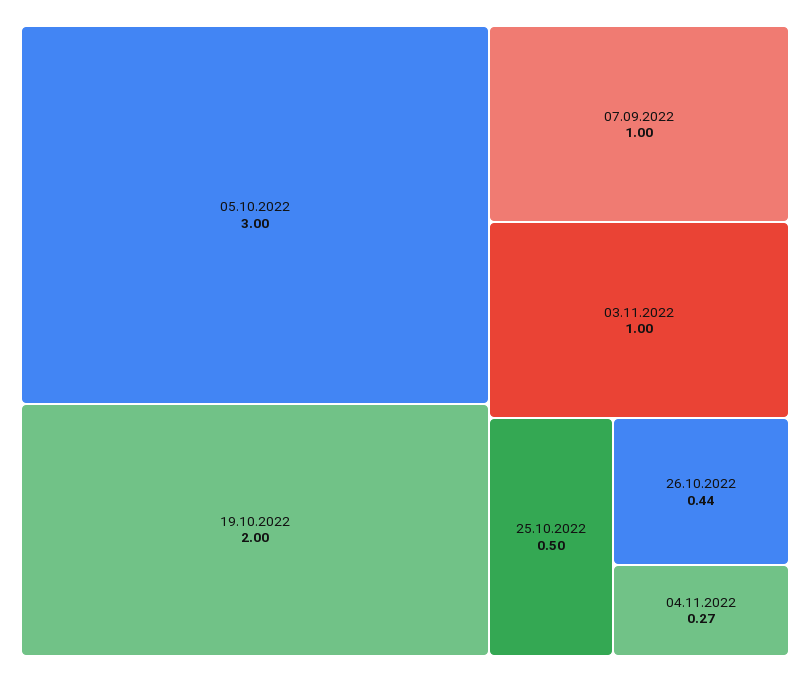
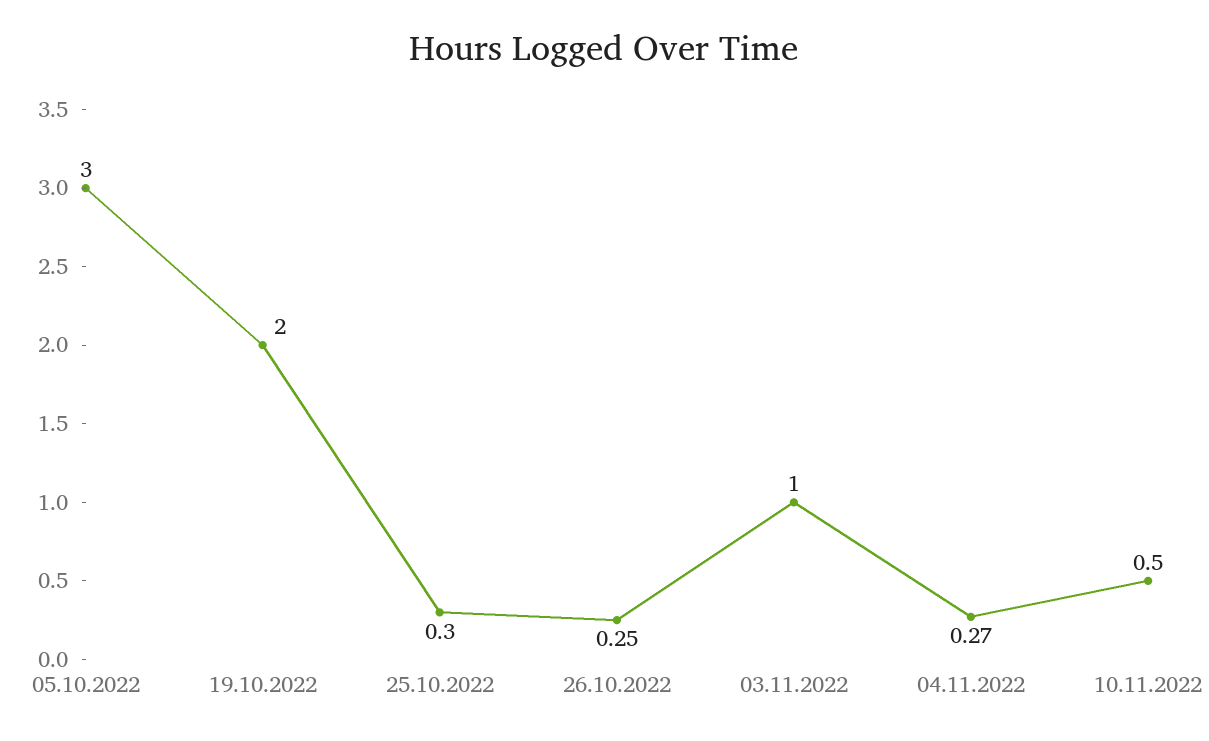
07.09.2022: 1 -> none
25.10.2022: 0.5 -> 0.3
26.10.2022: 0.44 -> 0.25
10.11.2022: none -> 0.5

